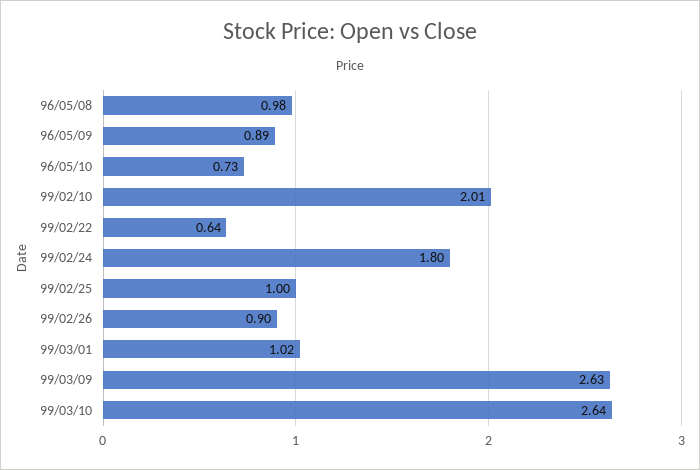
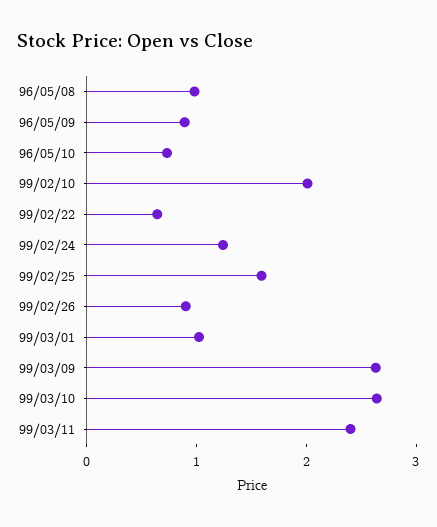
99/02/24: 1.8 -> 1.2
99/02/25: 1 -> 1.6
99/03/11: none -> 2.4

